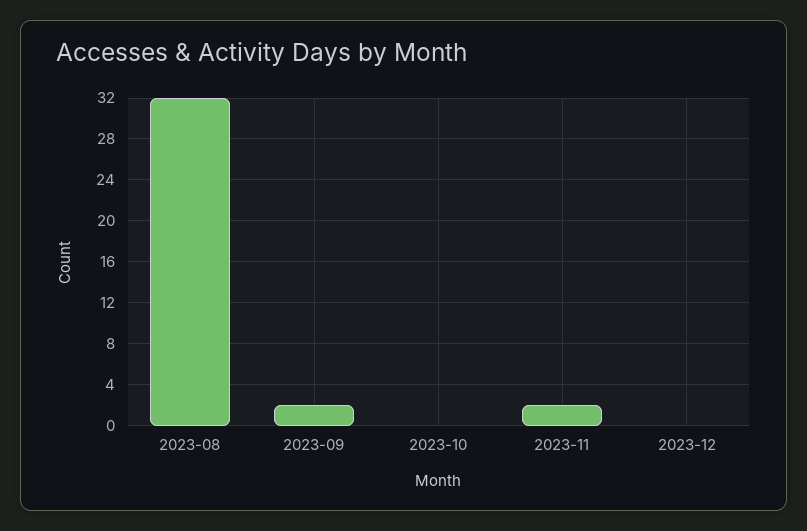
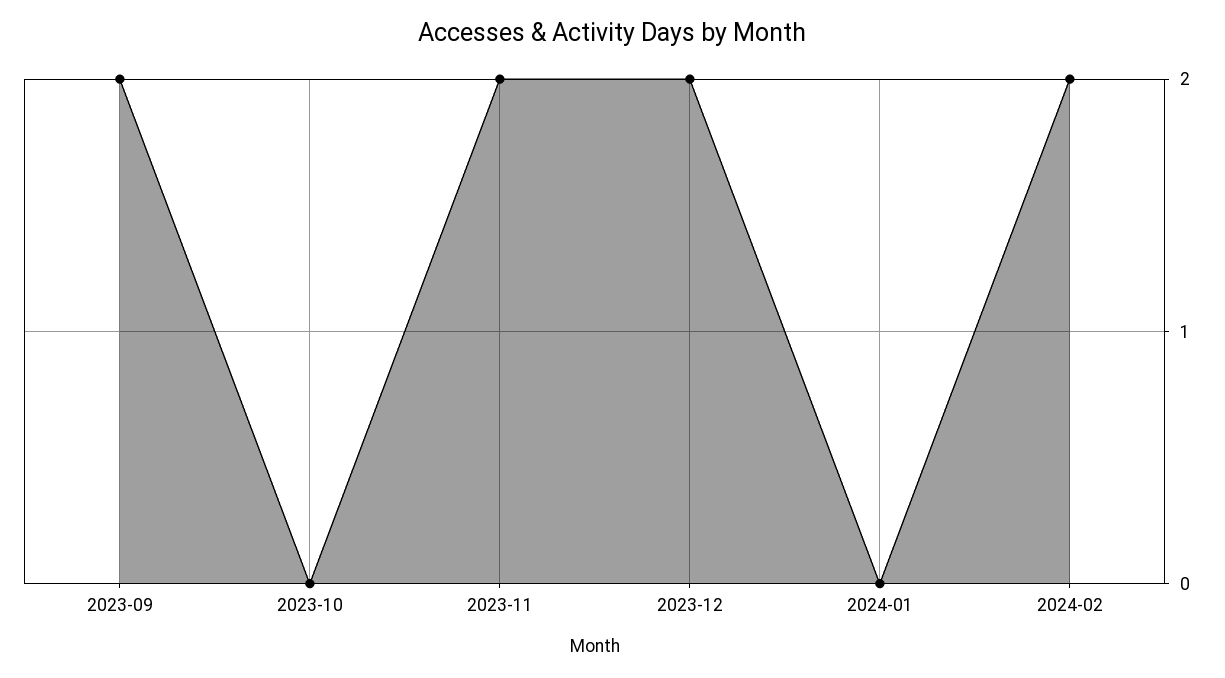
2023-08: 32 -> none
2023-12: 0 -> 2
2024-01: none -> 0
2024-02: none -> 2

